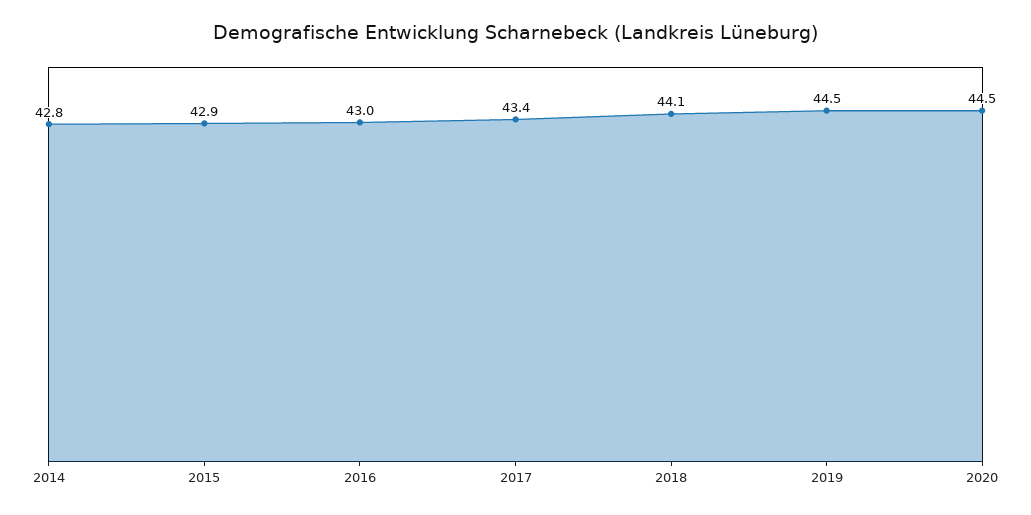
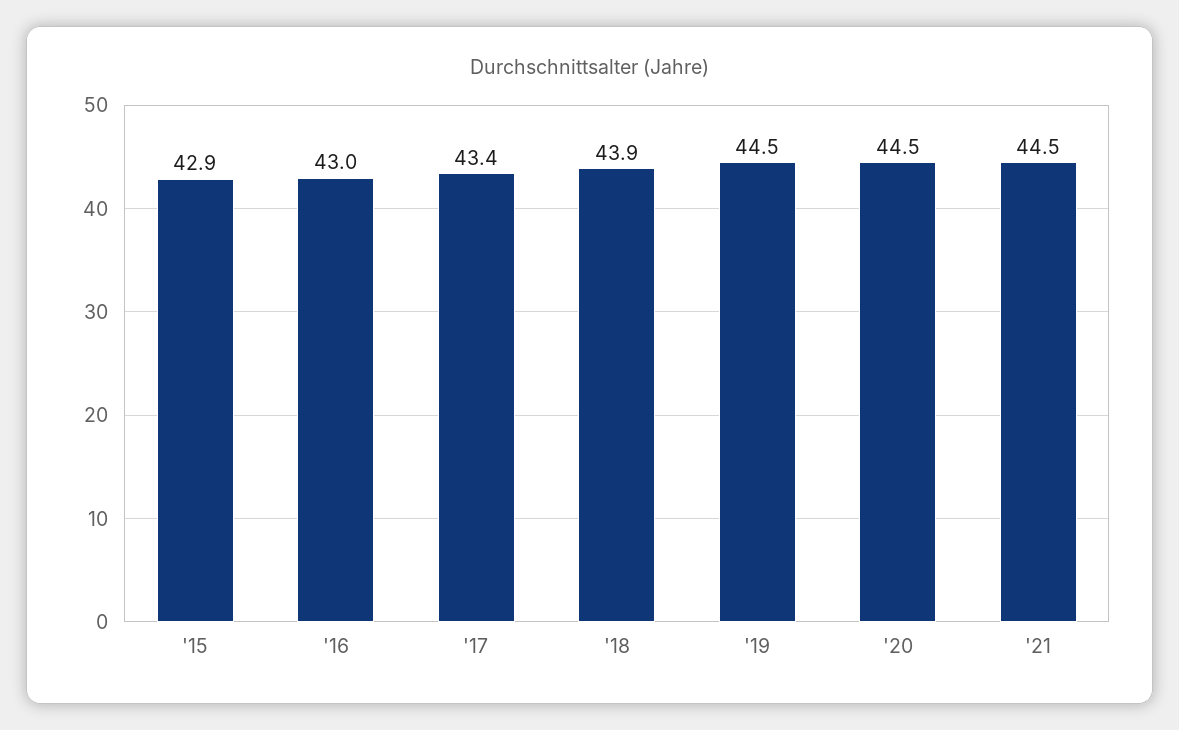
2014: 42.8 -> none
2018: 44.1 -> 43.9
'21: none -> 44.5

